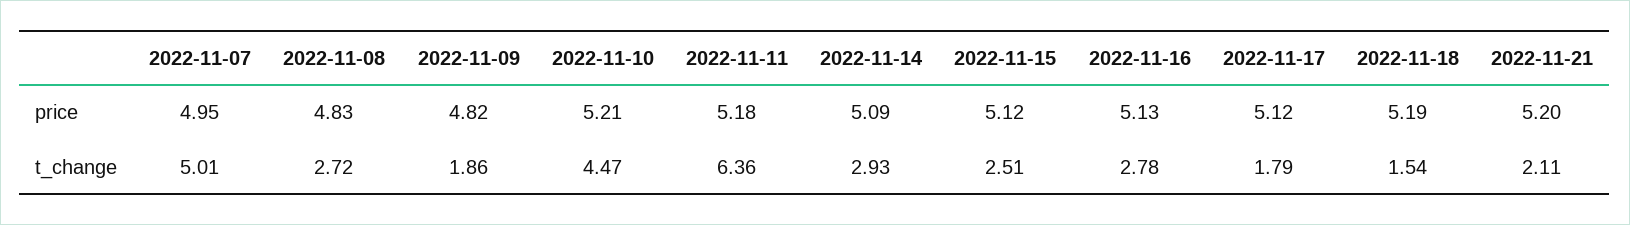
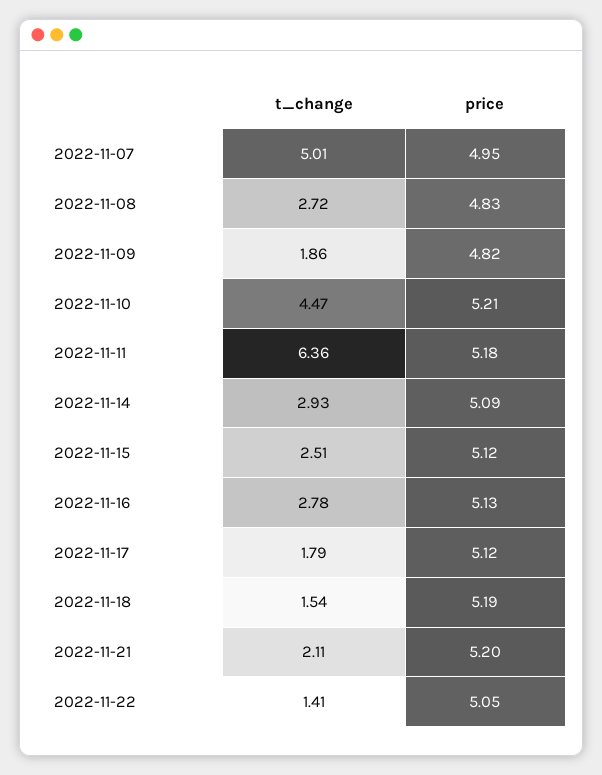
2022-11-22, t_change: none -> 1.41
2022-11-22, price: none -> 5.05

